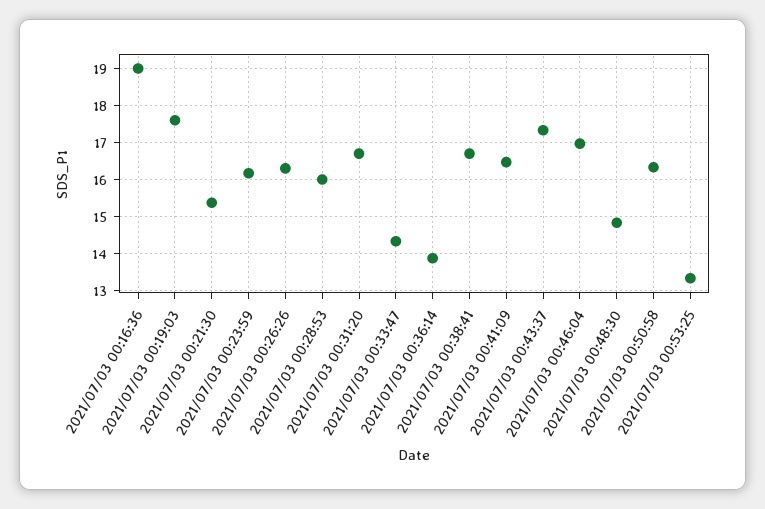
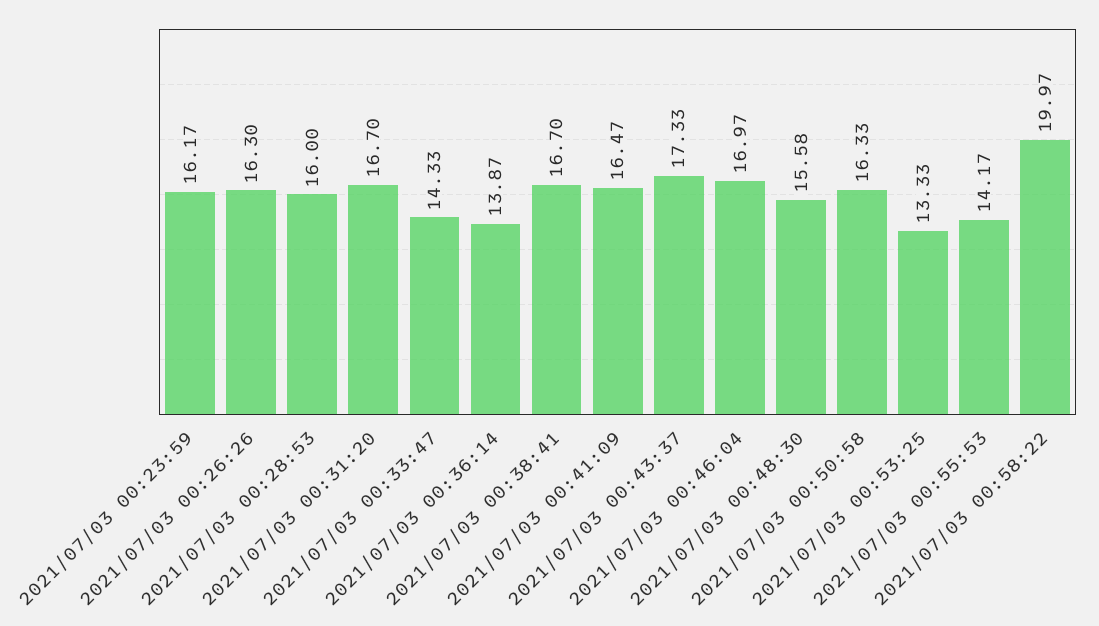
2021/07/03 00:16:36: 19 -> none
2021/07/03 00:19:03: 17.6 -> none
2021/07/03 00:21:30: 15.4 -> none
2021/07/03 00:48:30: 14.8 -> 15.58
2021/07/03 00:55:53: none -> 14.17
2021/07/03 00:58:22: none -> 19.97

